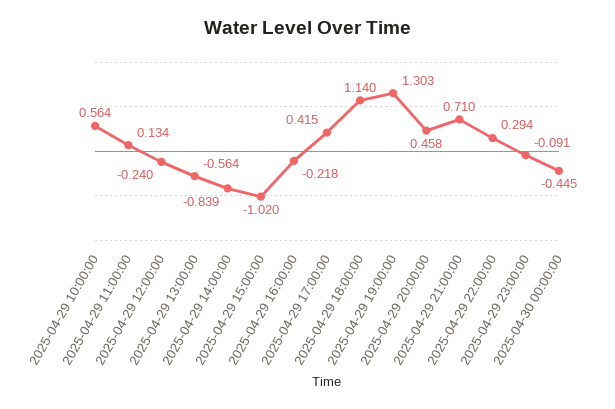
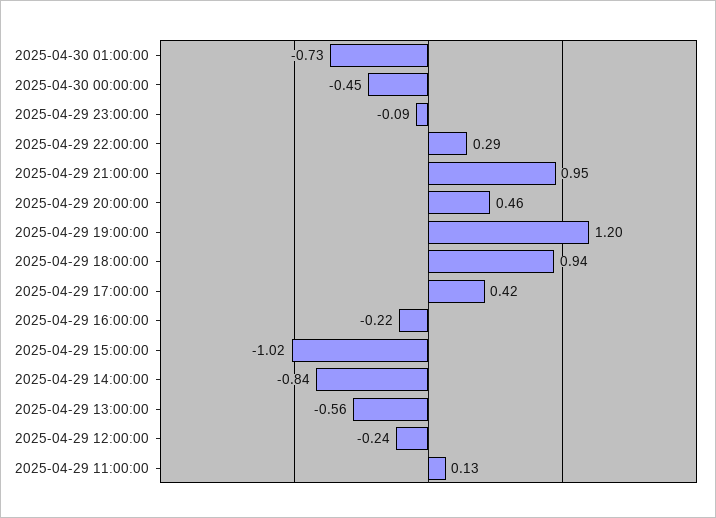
2025-04-29 10:00:00: 0.564 -> none
2025-04-29 18:00:00: 1.14 -> 0.94
2025-04-29 19:00:00: 1.303 -> 1.2
2025-04-29 21:00:00: 0.71 -> 0.95
2025-04-30 01:00:00: none -> -0.73

